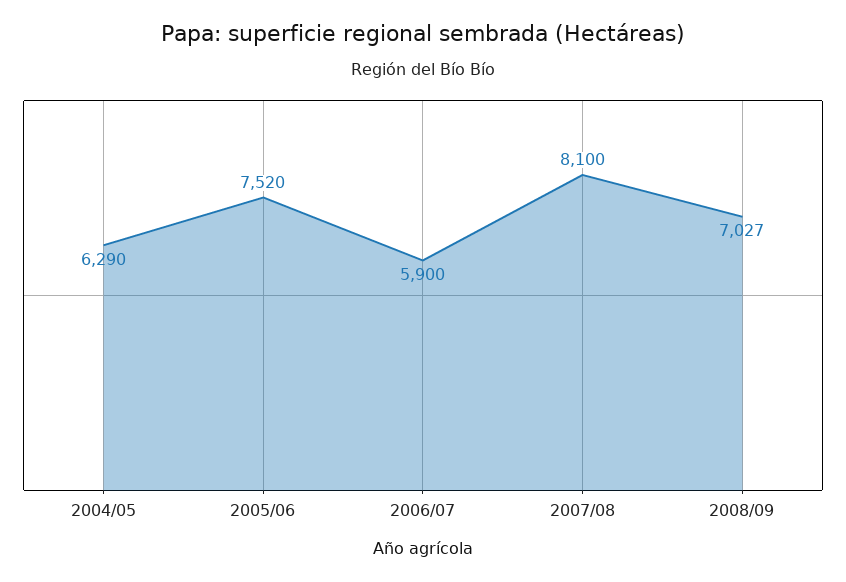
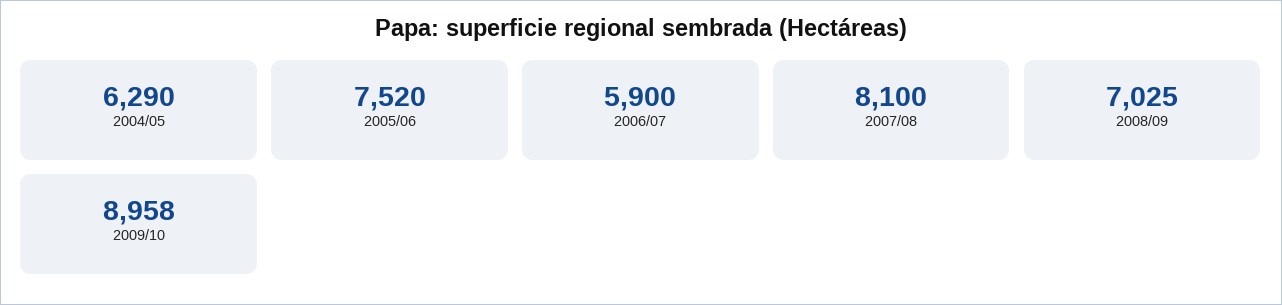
2008/09: 7027 -> 7025
2009/10: none -> 8958

